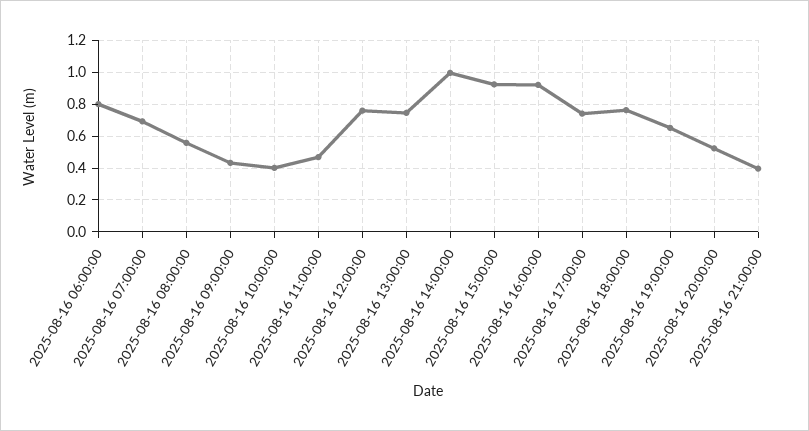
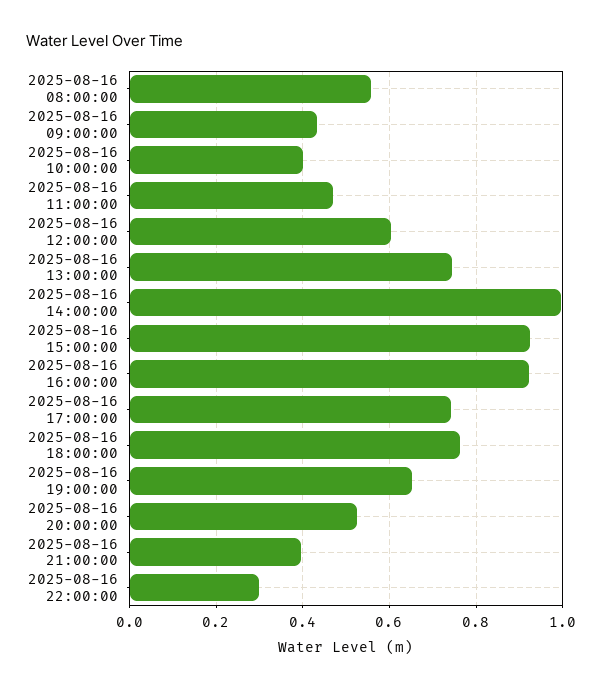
2025-08-16 06:00:00: 0.8 -> none
2025-08-16 07:00:00: 0.7 -> none
2025-08-16 12:00:00: 0.75 -> 0.6
2025-08-16 22:00:00: none -> 0.3

